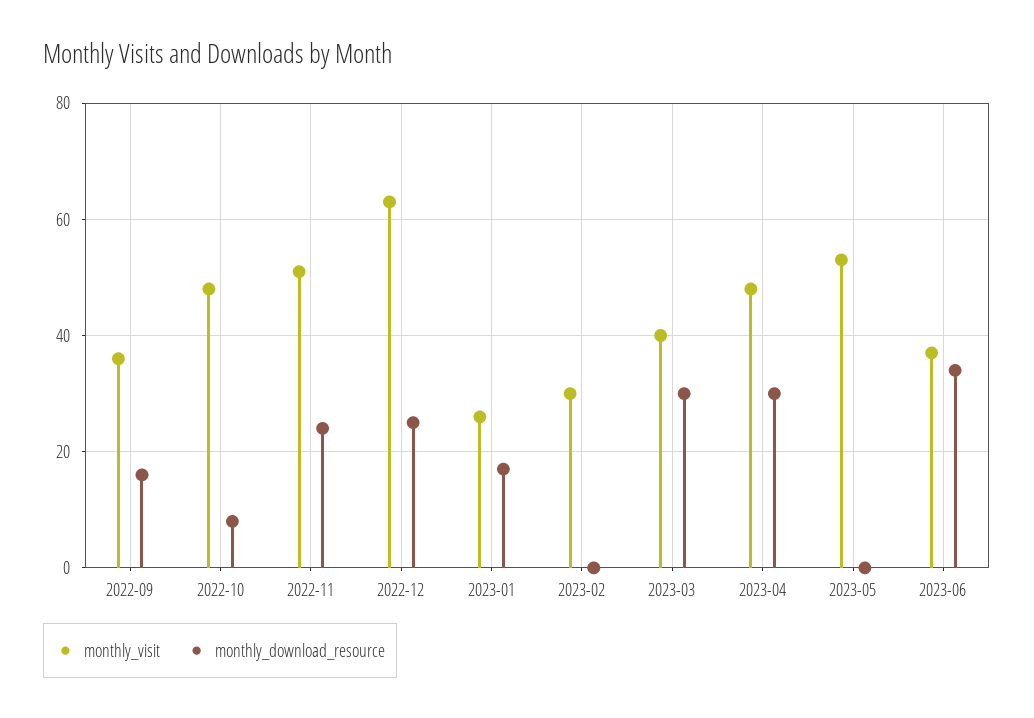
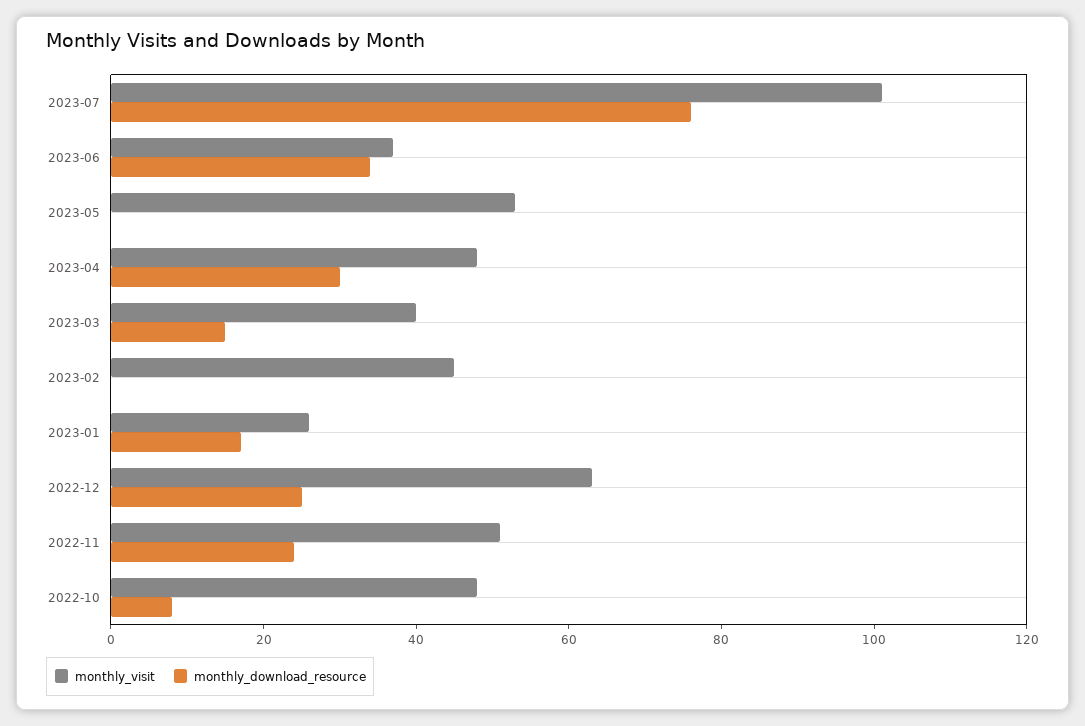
monthly_visit, 2022-09: 35 -> none
monthly_download_resource, 2022-09: 15 -> none
monthly_visit, 2023-02: 30 -> 45
monthly_download_resource, 2023-03: 30 -> 15
monthly_visit, 2023-07: none -> 100
monthly_download_resource, 2023-07: none -> 75

